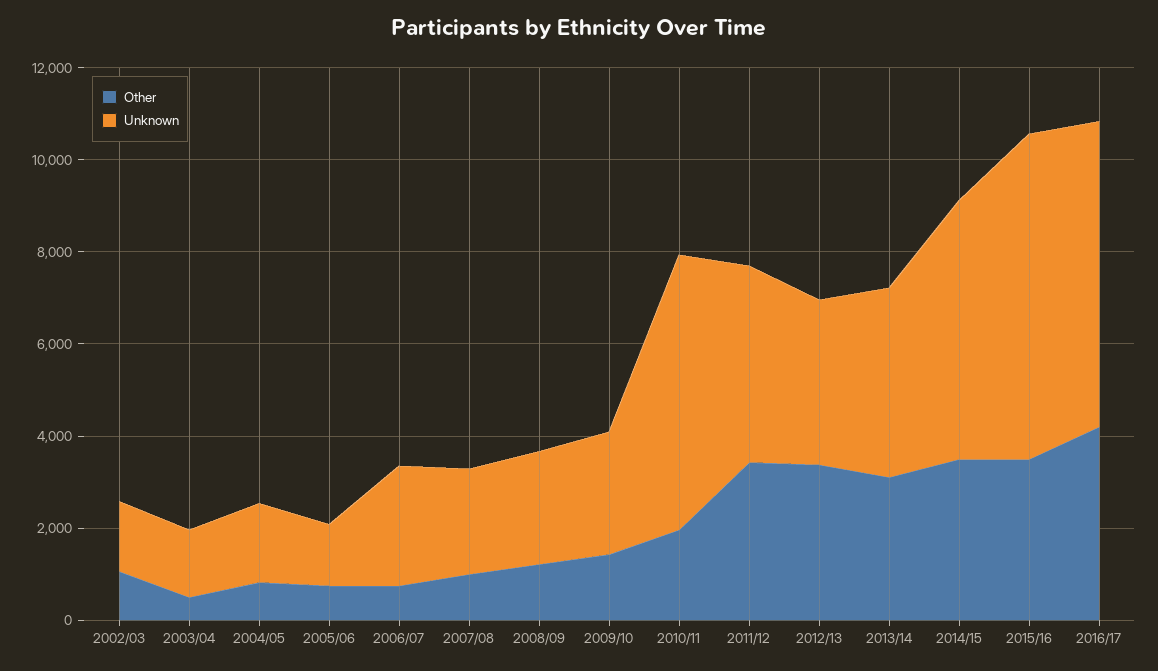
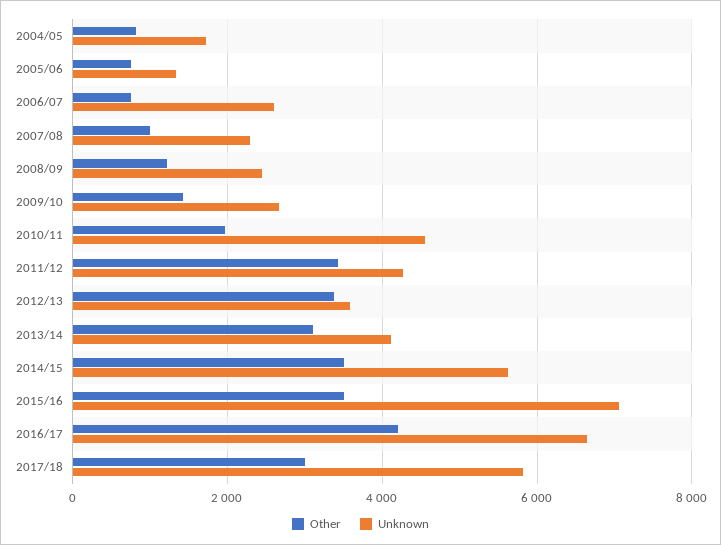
Other, 2002/03: 1000 -> none
Unknown, 2002/03: 1500 -> none
Other, 2003/04: 500 -> none
Unknown, 2003/04: 1500 -> none
Unknown, 2010/11: 6000 -> 4600
Other, 2017/18: none -> 3000
Unknown, 2017/18: none -> 5800

